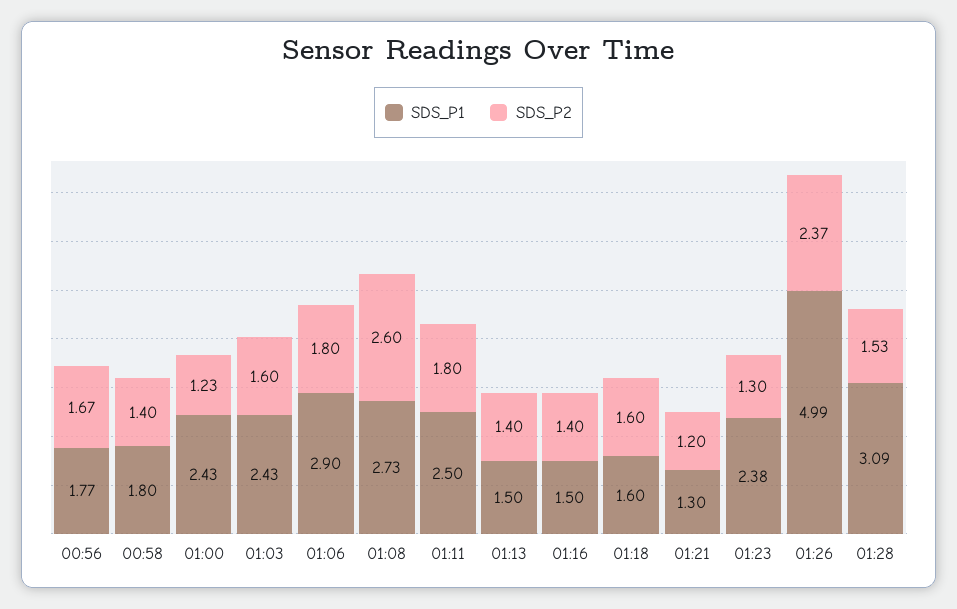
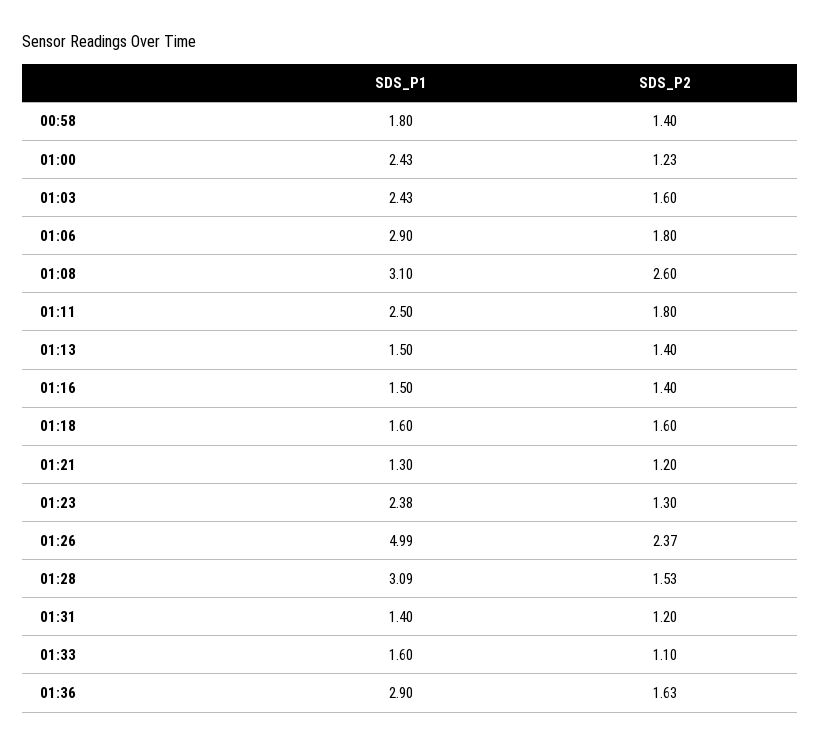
SDS_P1, 00:56: 1.77 -> none
SDS_P2, 00:56: 1.67 -> none
SDS_P1, 01:08: 2.73 -> 3.1
SDS_P1, 01:31: none -> 1.4
SDS_P2, 01:31: none -> 1.2
SDS_P1, 01:33: none -> 1.6
SDS_P2, 01:33: none -> 1.1
SDS_P1, 01:36: none -> 2.9
SDS_P2, 01:36: none -> 1.63

